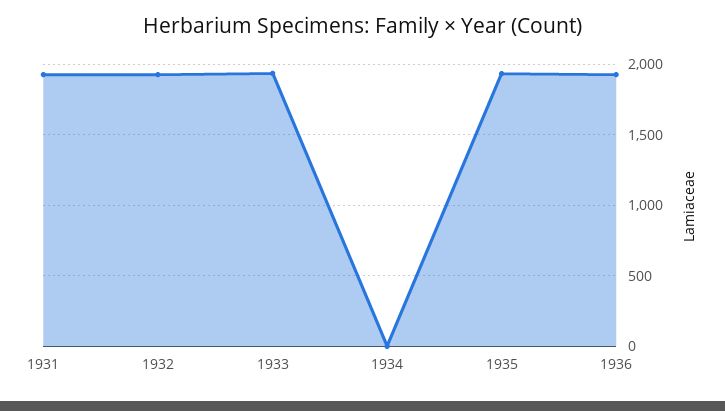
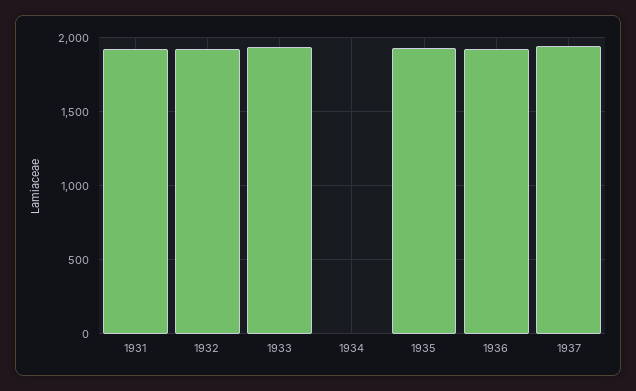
1937: none -> 1950

